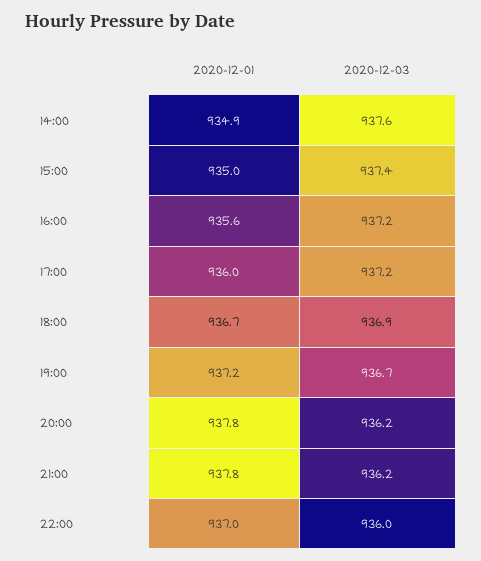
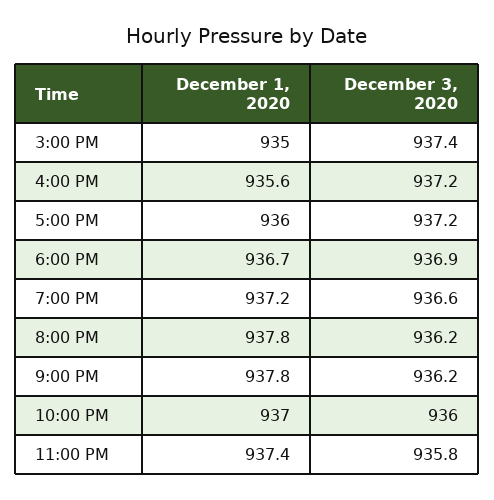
2020-12-01, 14:00: 934.9 -> none
2020-12-03, 14:00: 937.6 -> none
2020-12-03, 19:00: 936.7 -> 936.6
2020-12-01, 11:00 PM: none -> 937.4
2020-12-03, 11:00 PM: none -> 935.8

